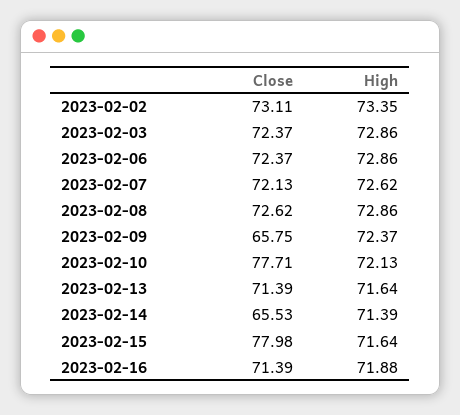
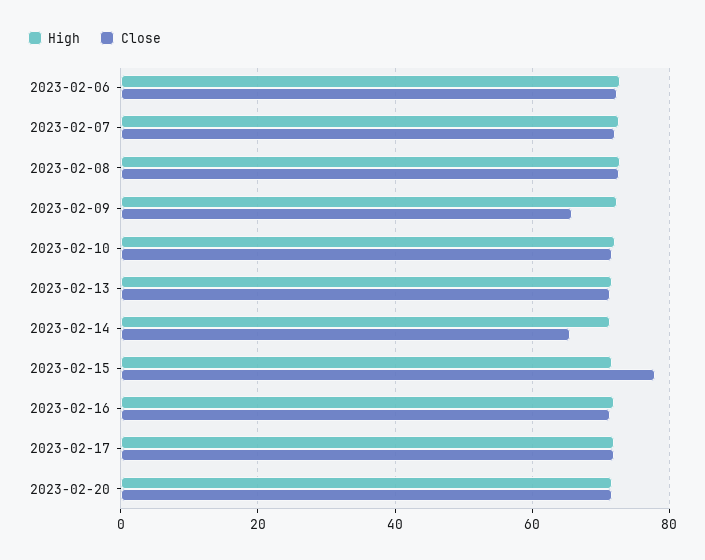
Close, 2023-02-02: 73.11 -> none
High, 2023-02-02: 73.35 -> none
Close, 2023-02-03: 72.37 -> none
High, 2023-02-03: 72.86 -> none
Close, 2023-02-10: 77.71 -> 72
High, 2023-02-17: none -> 72
Close, 2023-02-17: none -> 72
High, 2023-02-20: none -> 72
Close, 2023-02-20: none -> 72

